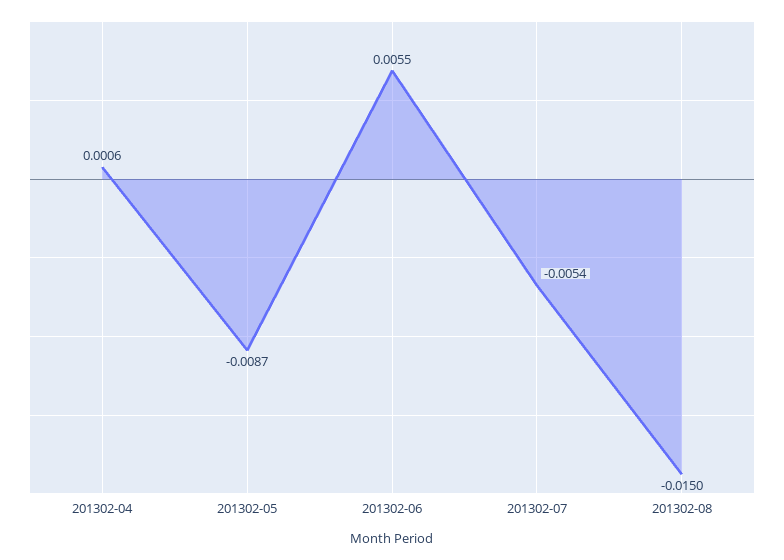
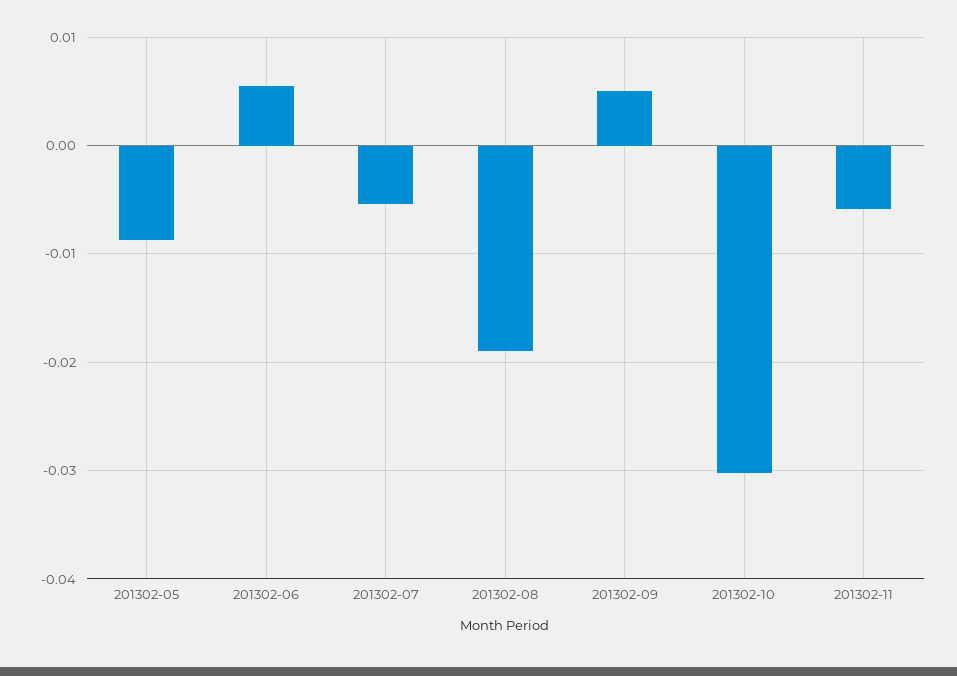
201302-04: 0.0006 -> none
201302-08: -0.015 -> -0.019
201302-09: none -> 0.005
201302-10: none -> -0.03
201302-11: none -> -0.006

